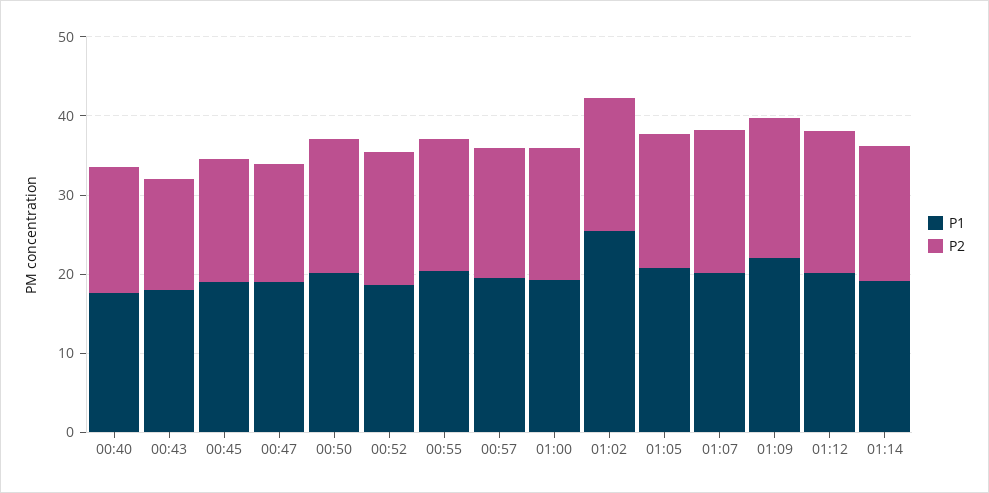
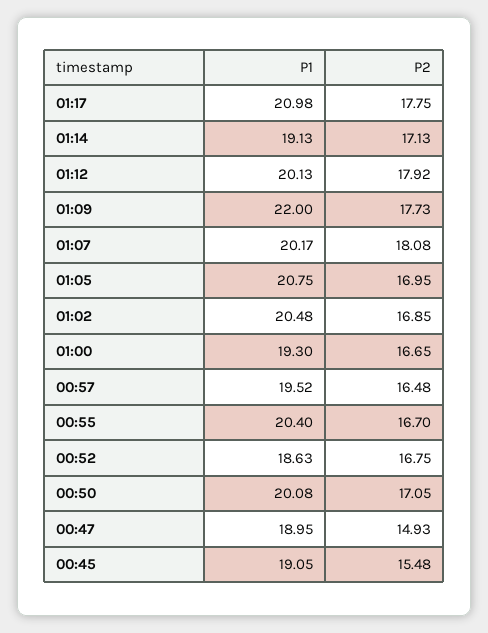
P1, 00:40: 18 -> none
P2, 00:40: 16 -> none
P1, 00:43: 18 -> none
P2, 00:43: 14 -> none
P1, 01:02: 26 -> 20.48
P1, 01:17: none -> 20.98
P2, 01:17: none -> 17.75

